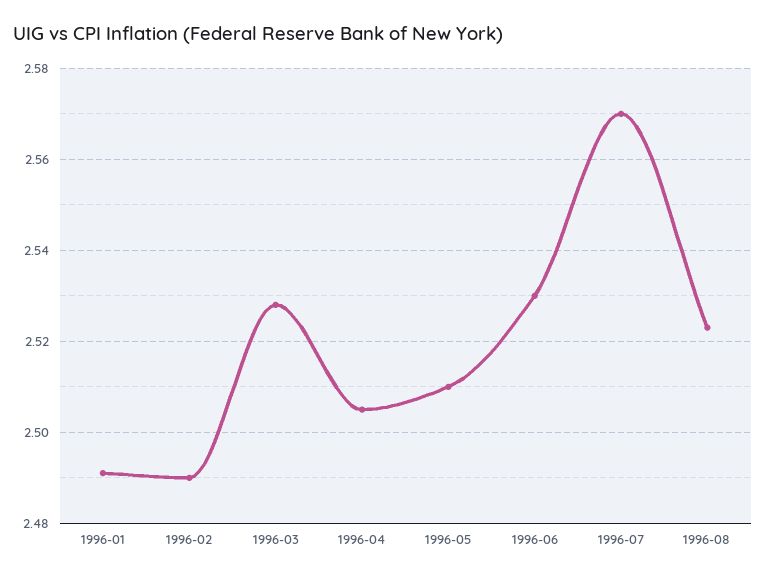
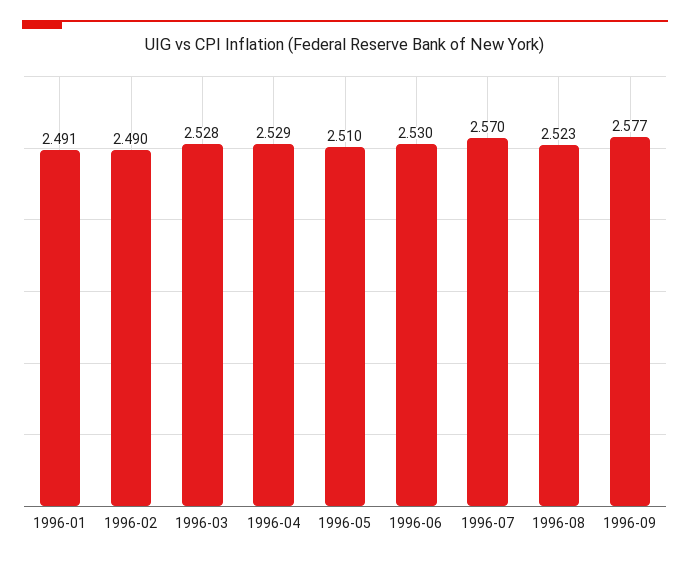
1996-04: 2.505 -> 2.529
1996-09: none -> 2.577

